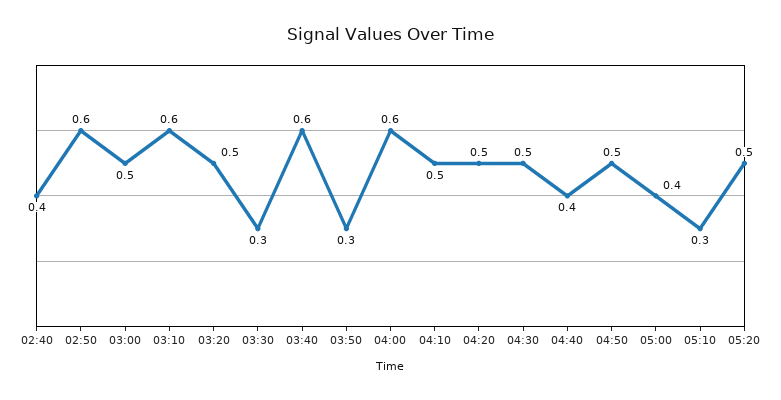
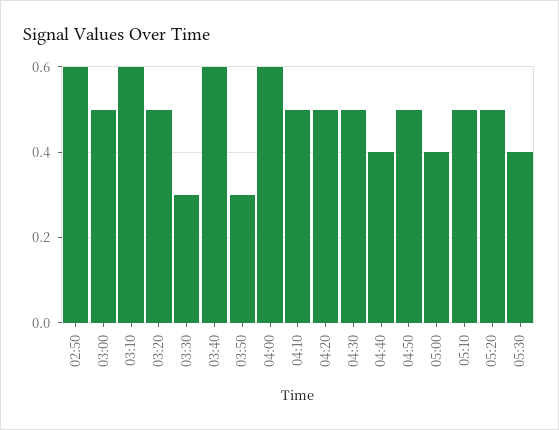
02:40: 0.4 -> none
05:10: 0.3 -> 0.5
05:30: none -> 0.4

